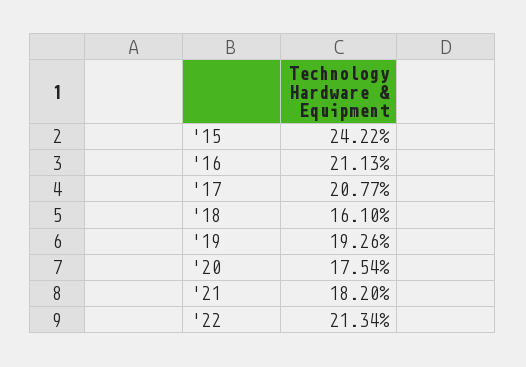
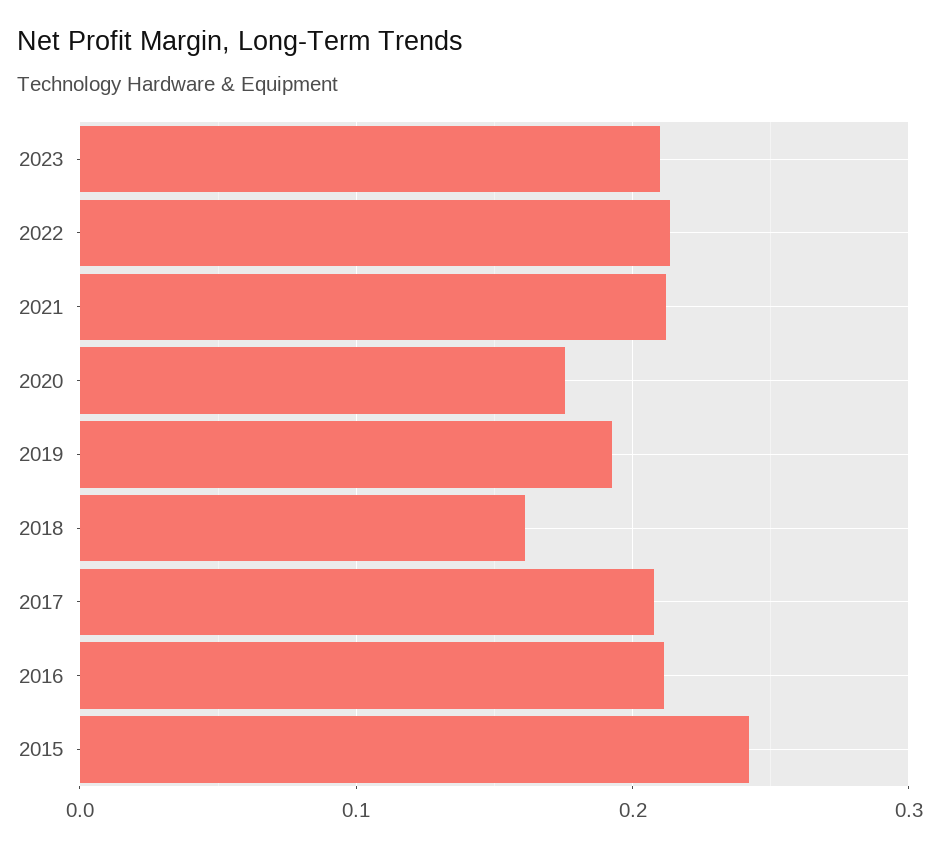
'21: 0.182 -> 0.21
2023: none -> 0.21

